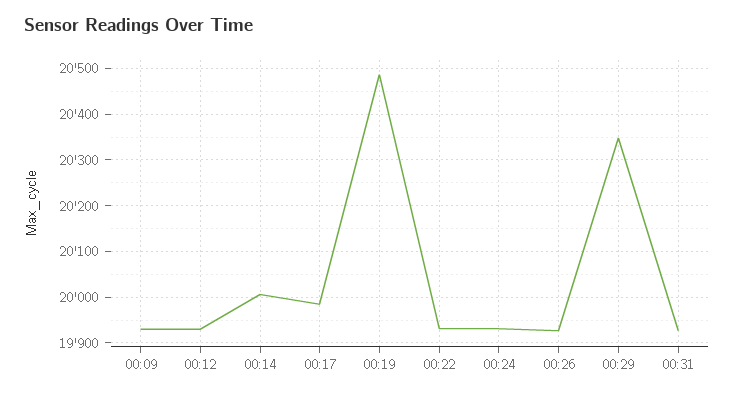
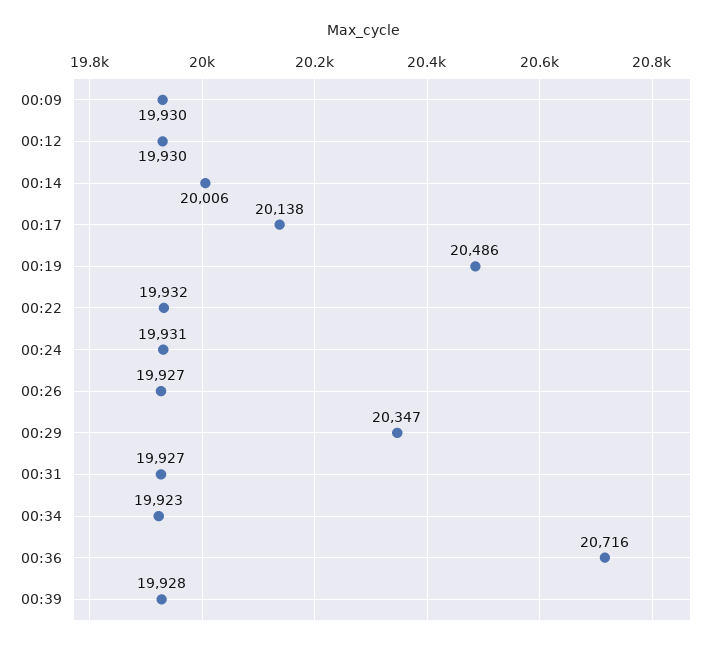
00:17: 19980 -> 20138
00:34: none -> 19923
00:36: none -> 20716
00:39: none -> 19928

